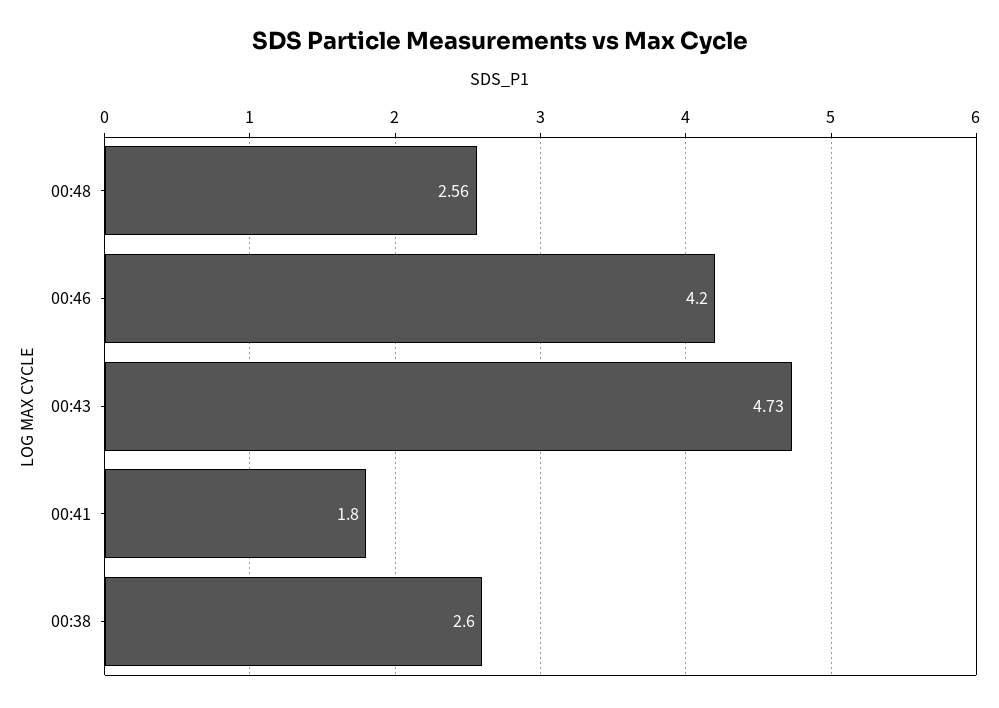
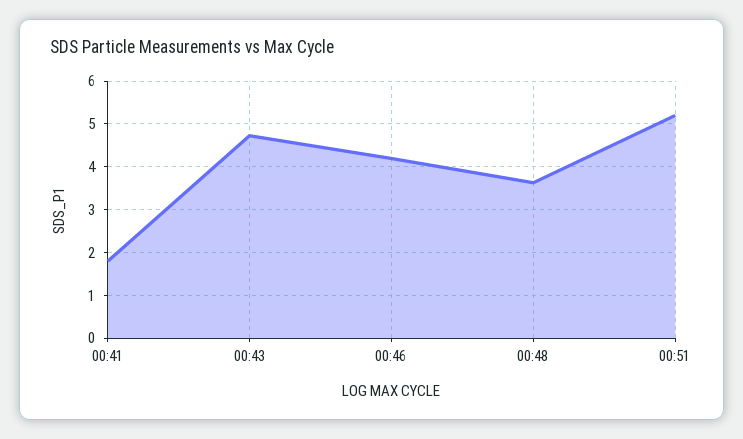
00:48: 2.56 -> 3.6
00:38: 2.6 -> none
00:51: none -> 5.2

